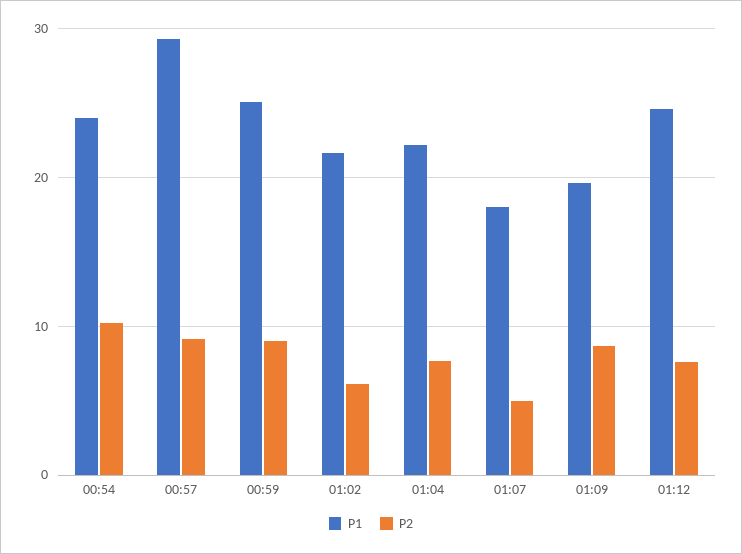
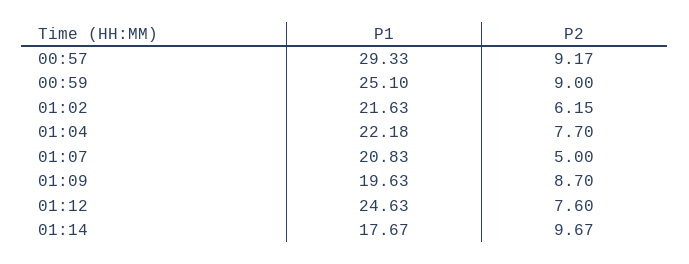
P1, 00:54: 24 -> none
P2, 00:54: 10 -> none
P1, 01:07: 18 -> 20.83
P1, 01:14: none -> 17.67
P2, 01:14: none -> 9.67

